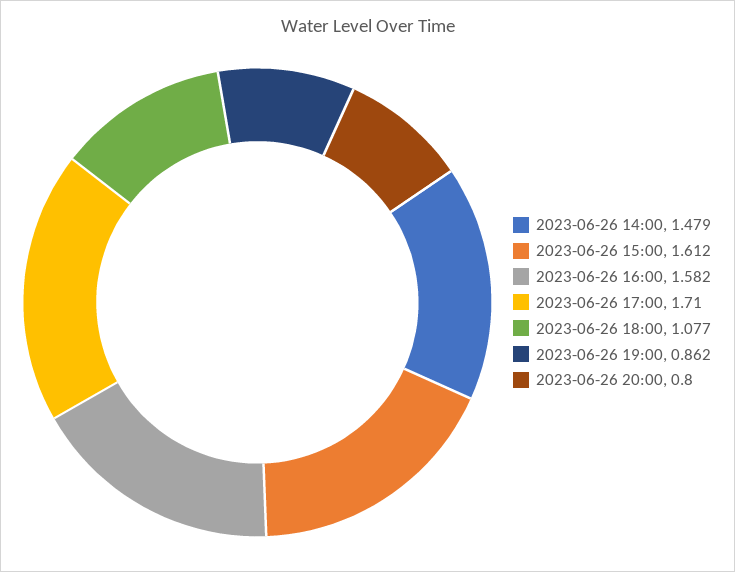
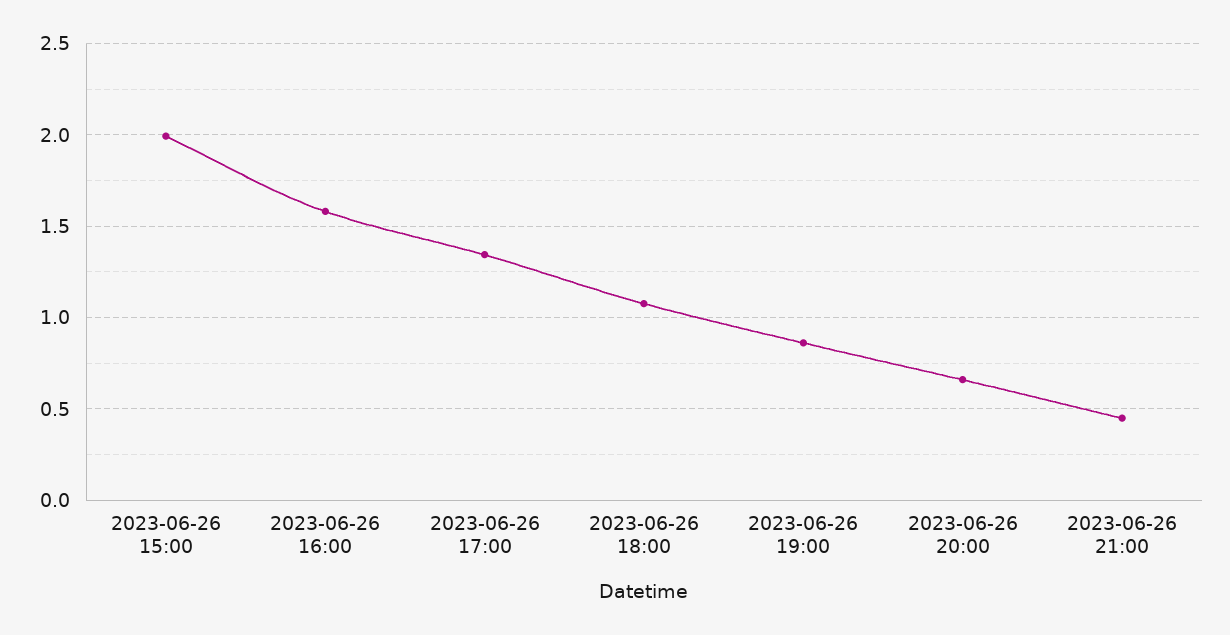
2023-06-26 14:00: 1.479 -> none
2023-06-26 15:00: 1.612 -> 2
2023-06-26 17:00: 1.71 -> 1.35
2023-06-26 20:00: 0.8 -> 0.65
2023-06-26 21:00: none -> 0.45

